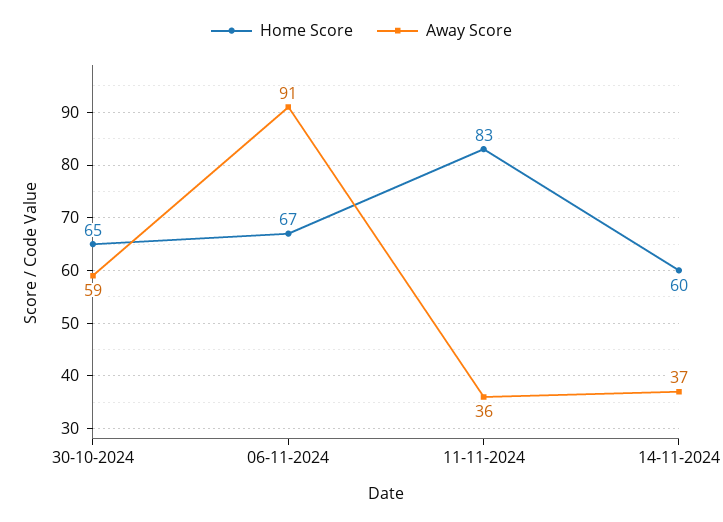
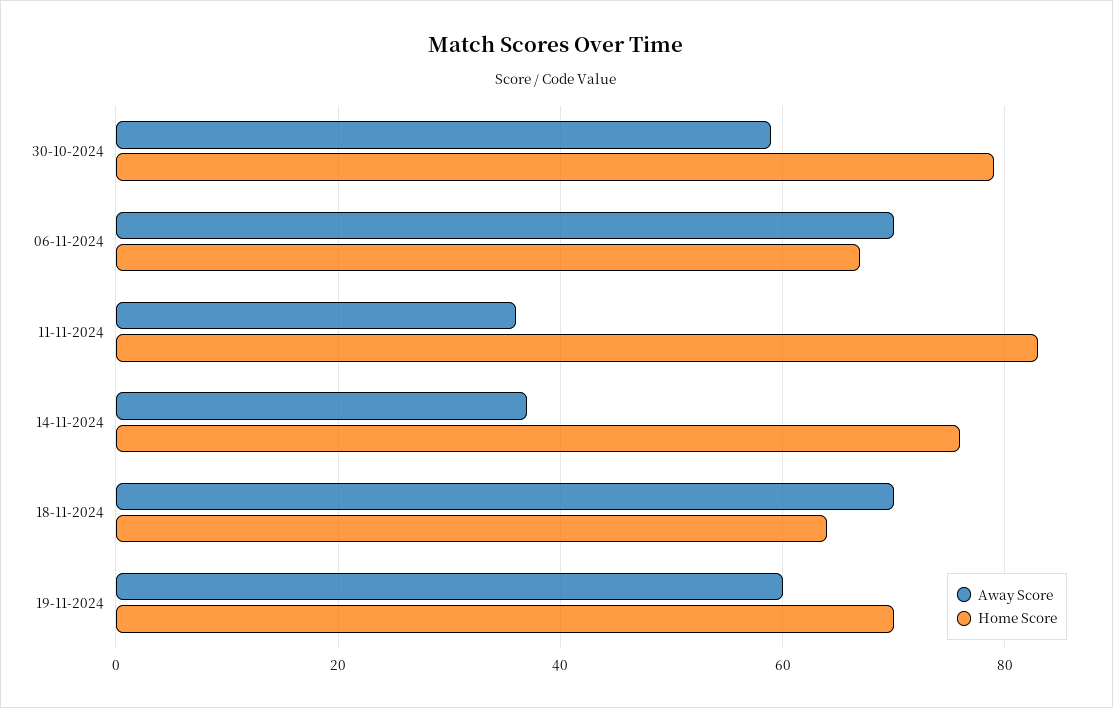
Home Score, 30-10-2024: 65 -> 80
Away Score, 06-11-2024: 91 -> 70
Home Score, 14-11-2024: 60 -> 75
Away Score, 18-11-2024: none -> 70
Home Score, 18-11-2024: none -> 65
Away Score, 19-11-2024: none -> 60
Home Score, 19-11-2024: none -> 70

